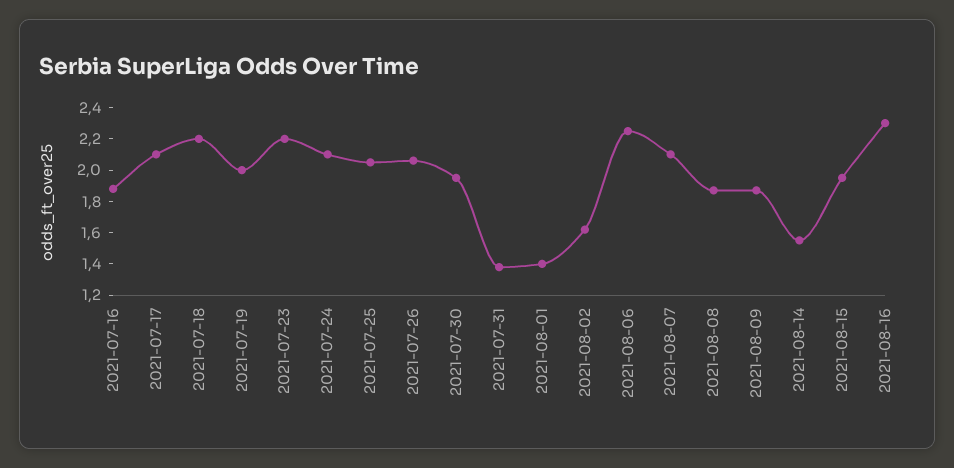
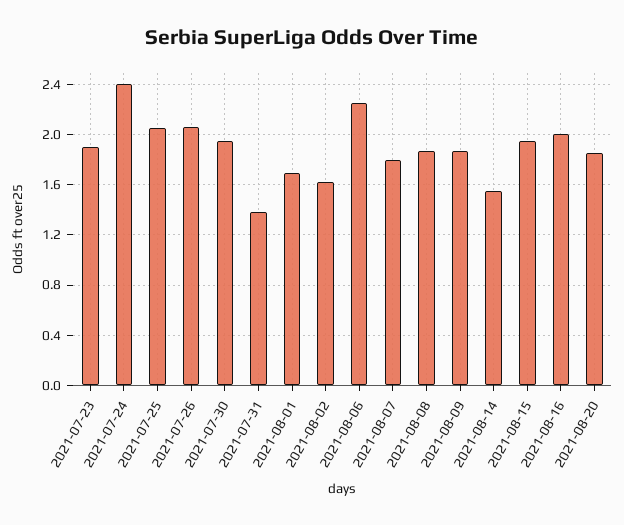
2021-07-16: 1.9 -> none
2021-07-17: 2.1 -> none
2021-07-18: 2.2 -> none
2021-07-19: 2 -> none
2021-07-23: 2.2 -> 1.9
2021-07-24: 2.1 -> 2.4
2021-08-01: 1.4 -> 1.7
2021-08-07: 2.1 -> 1.8
2021-08-16: 2.3 -> 2
2021-08-20: none -> 1.85

